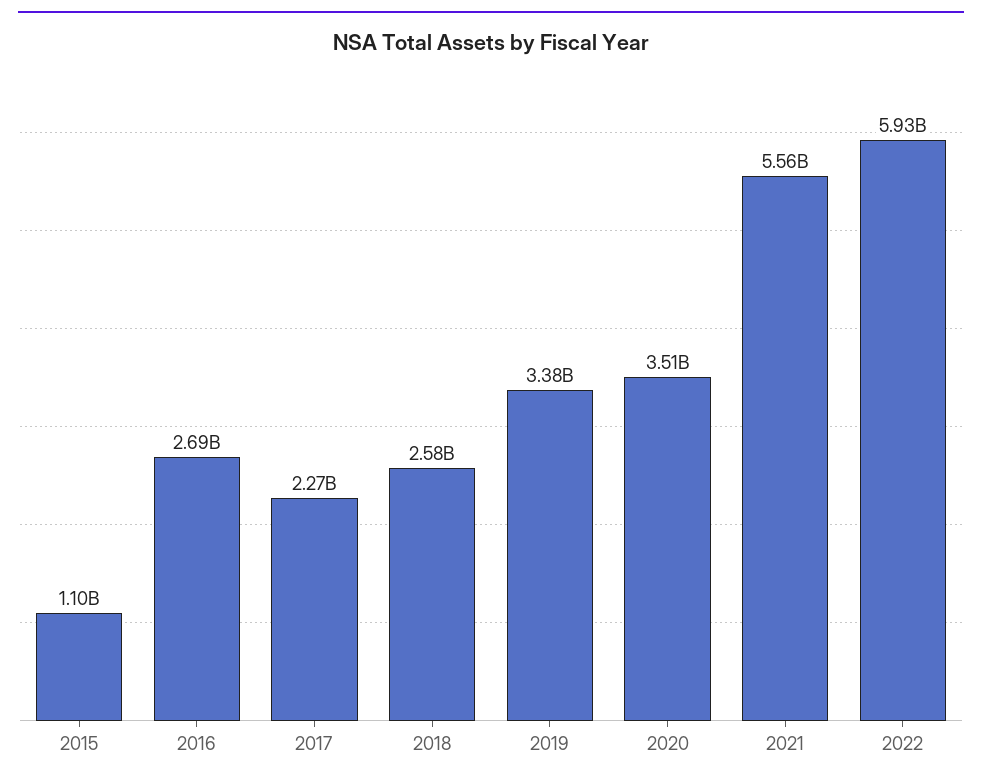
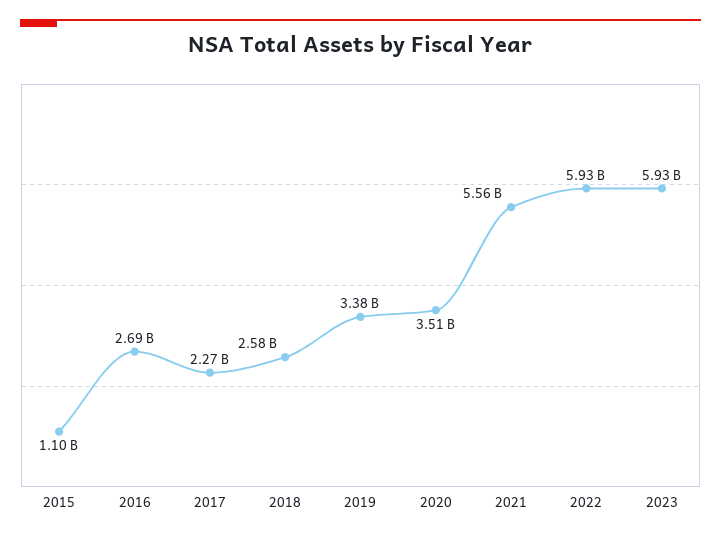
2023: none -> 5930000000

